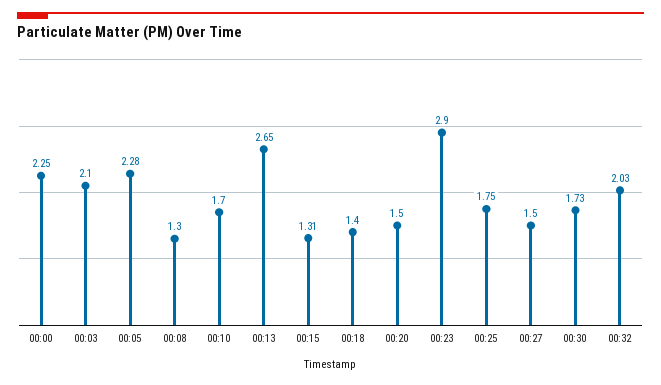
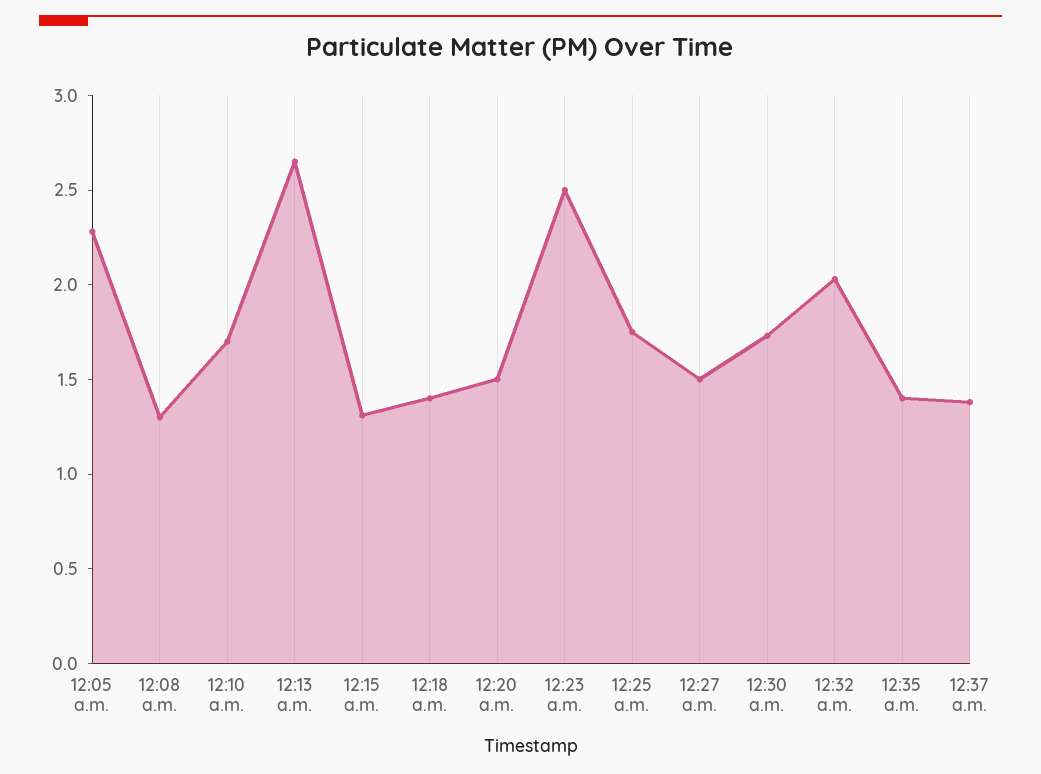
00:00: 2.25 -> none
00:03: 2.1 -> none
00:23: 2.9 -> 2.5
12:35 a.m.: none -> 1.4
12:37 a.m.: none -> 1.4

